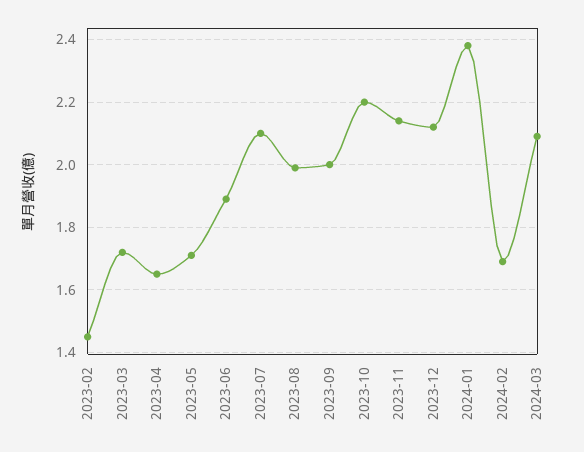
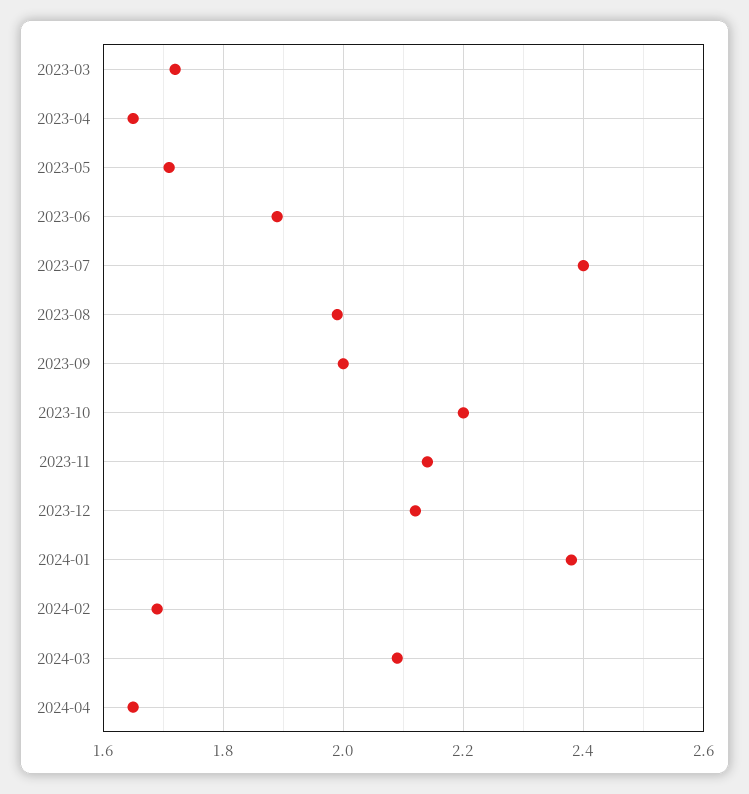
2023-02: 1.45 -> none
2023-07: 2.1 -> 2.4
2024-04: none -> 1.65

